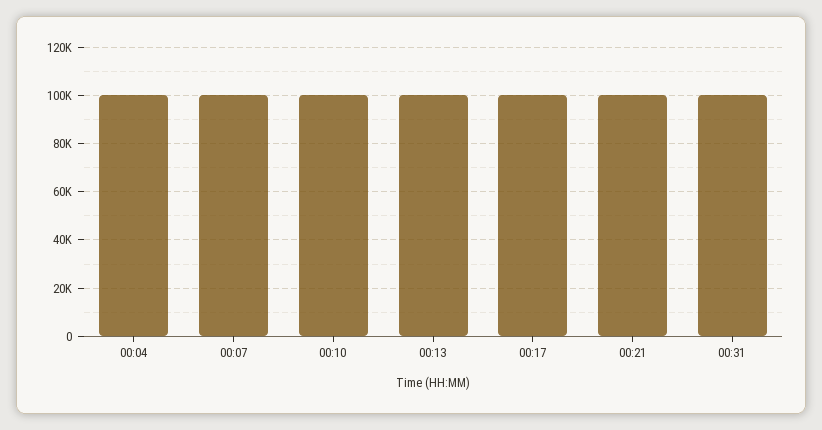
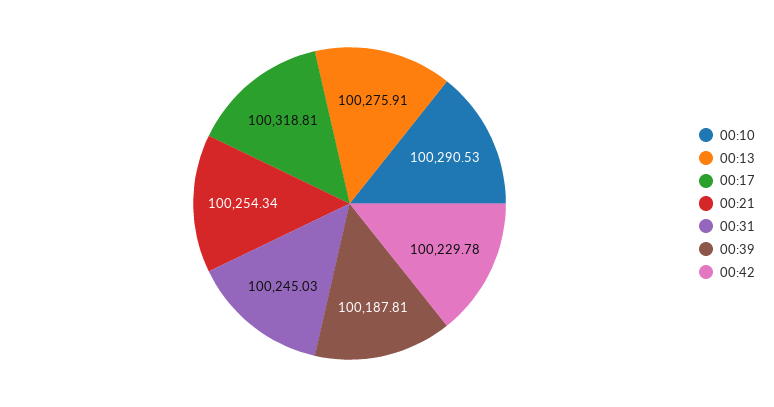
00:04: 100000 -> none
00:07: 100000 -> none
00:39: none -> 100187.81
00:42: none -> 100229.78

